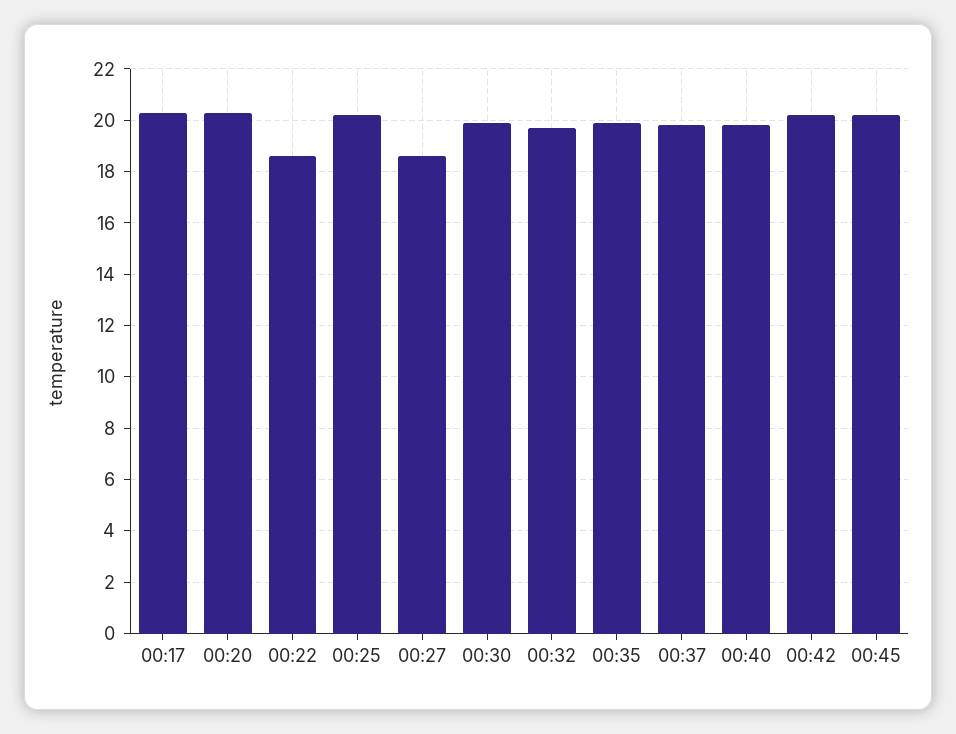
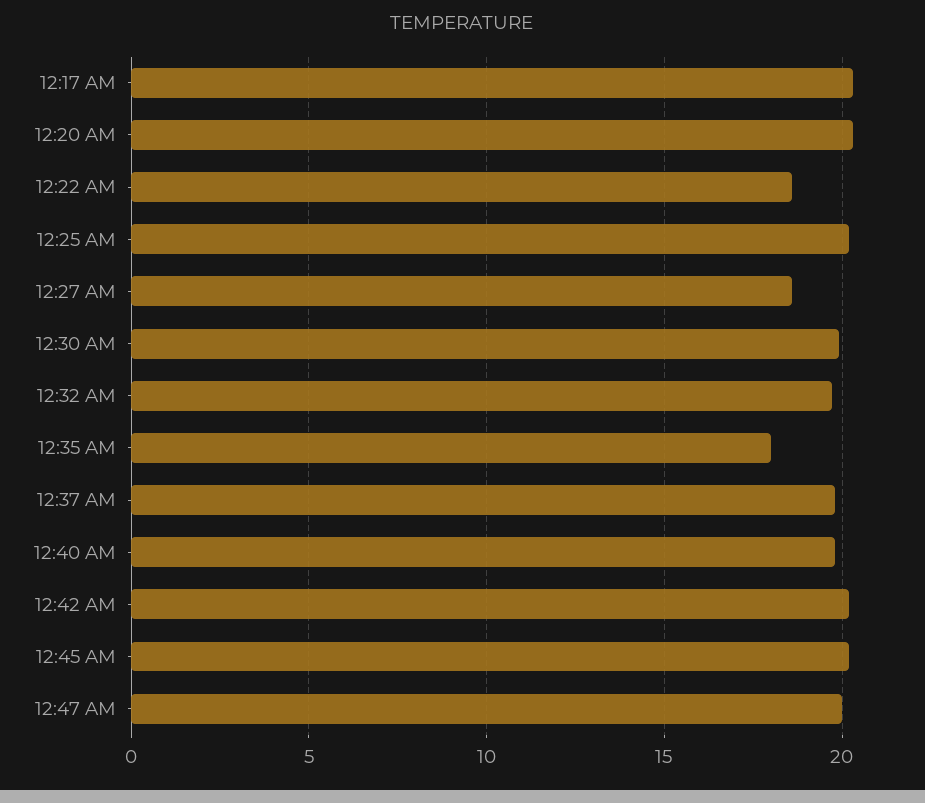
00:35: 20 -> 18
12:47 AM: none -> 20

